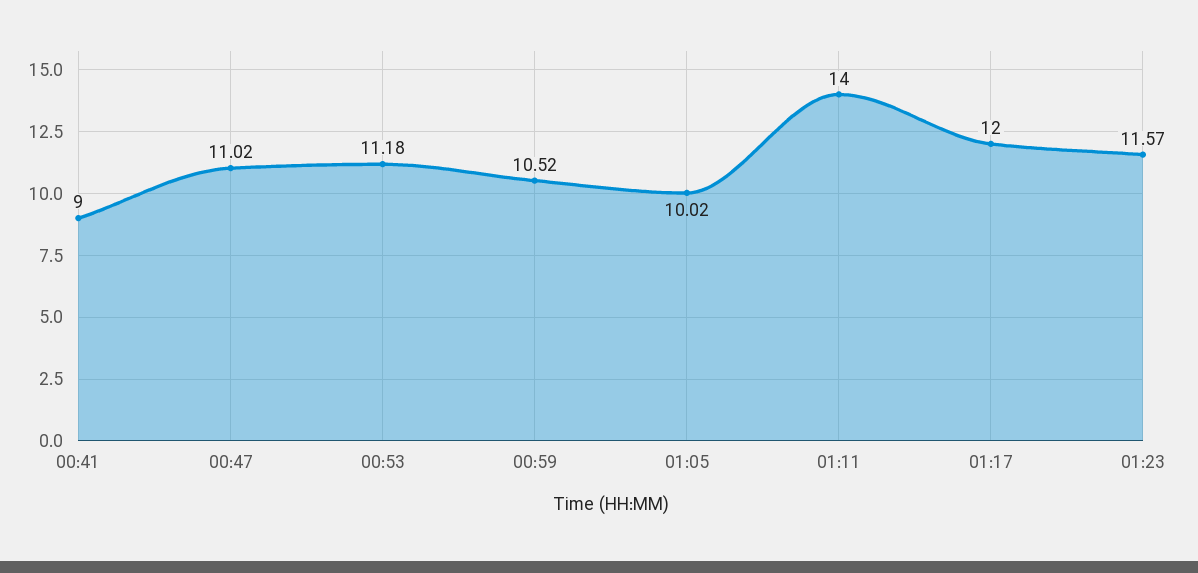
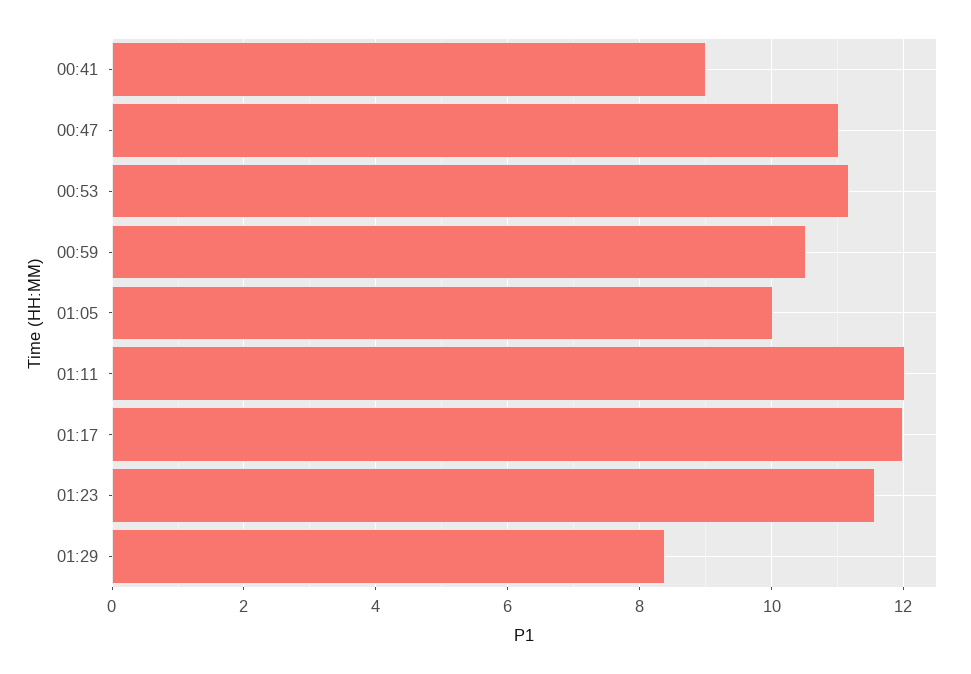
01:11: 14 -> 12
01:29: none -> 8.4

